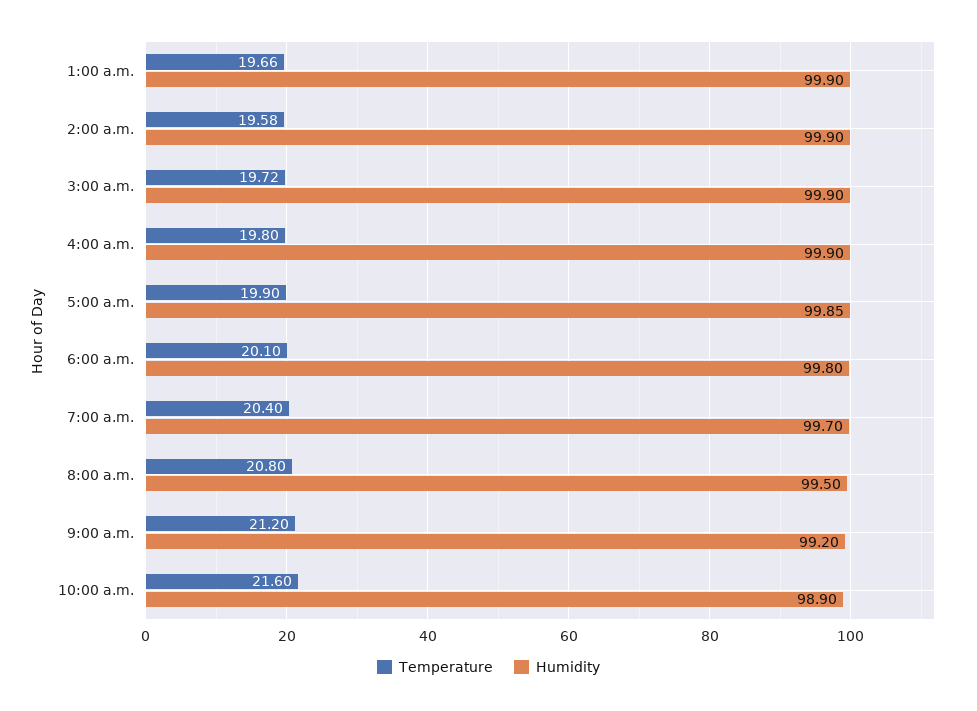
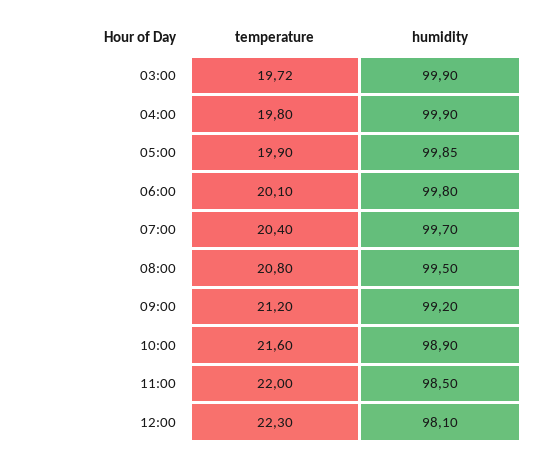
Temperature, 1:00 a.m.: 19.66 -> none
Humidity, 1:00 a.m.: 99.9 -> none
Temperature, 2:00 a.m.: 19.58 -> none
Humidity, 2:00 a.m.: 99.9 -> none
Temperature, 11:00: none -> 22
Humidity, 11:00: none -> 98.5
Temperature, 12:00: none -> 22.3
Humidity, 12:00: none -> 98.1

